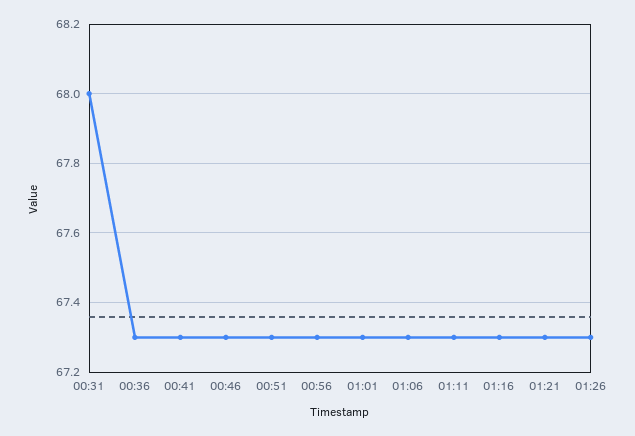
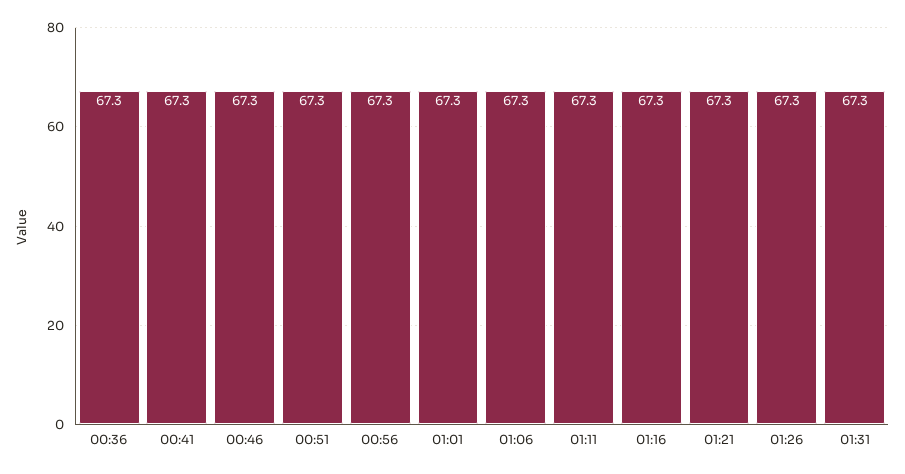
00:31: 68 -> none
01:31: none -> 67.3

